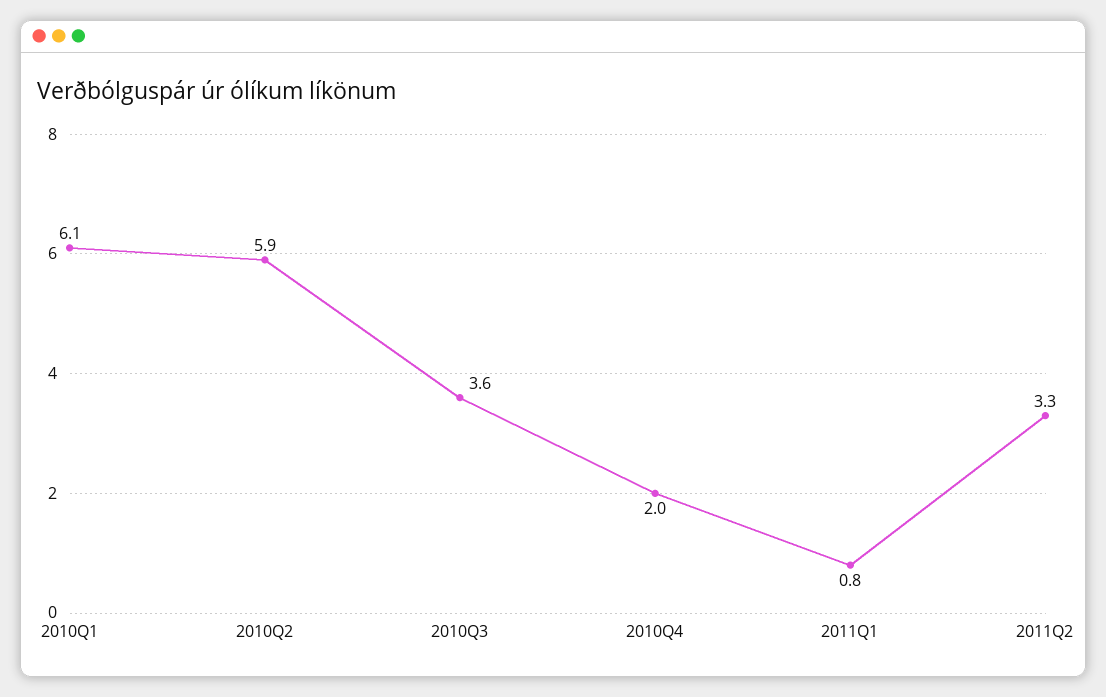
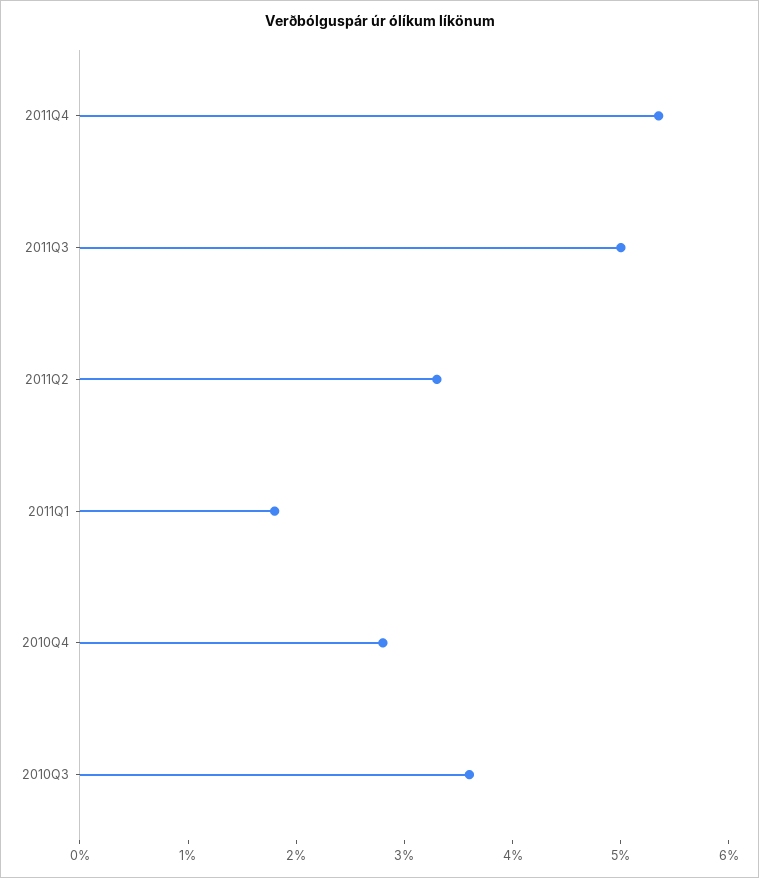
2010Q1: 6.1 -> none
2010Q2: 5.9 -> none
2010Q4: 2 -> 2.8
2011Q1: 0.8 -> 1.8
2011Q4: none -> 5.4
2011Q3: none -> 5

